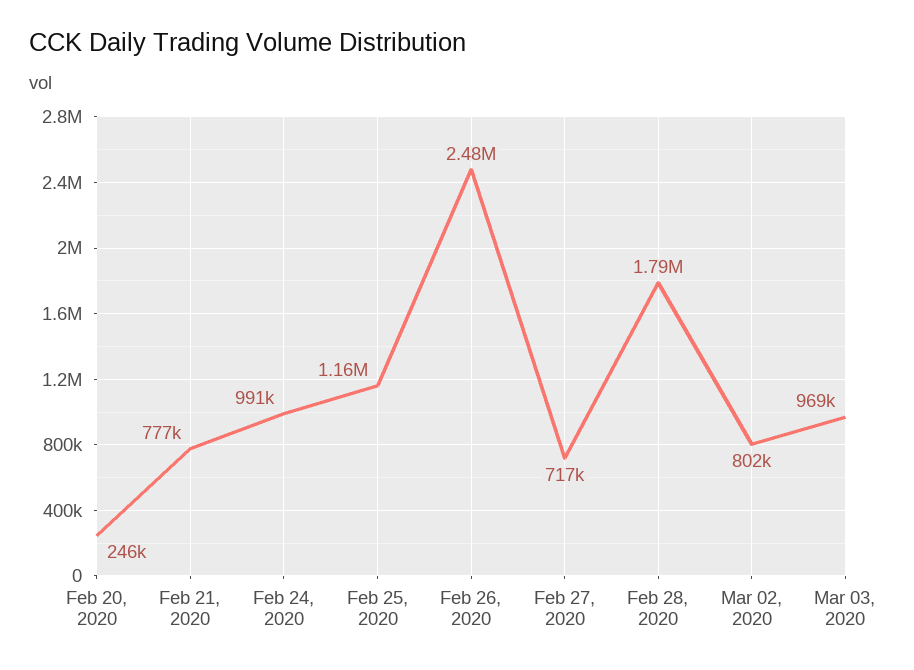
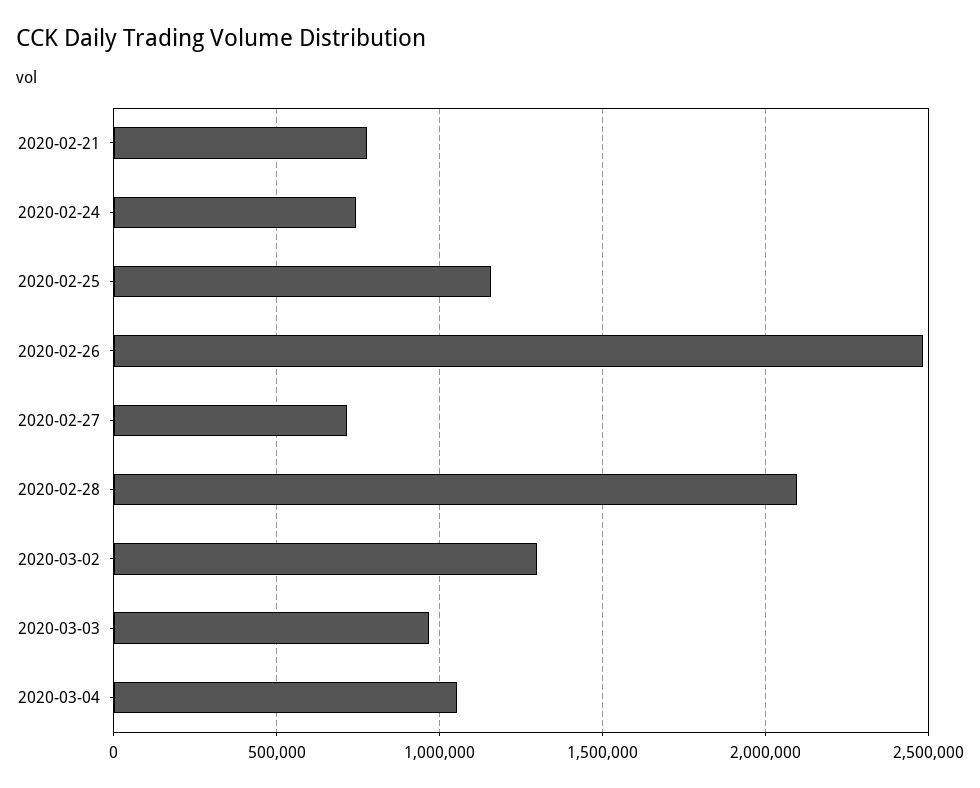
Feb 20, 2020: 246000 -> none
Feb 24, 2020: 991000 -> 750000
Feb 28, 2020: 1790000 -> 2100000
Mar 02, 2020: 802000 -> 1300000
2020-03-04: none -> 1050000

